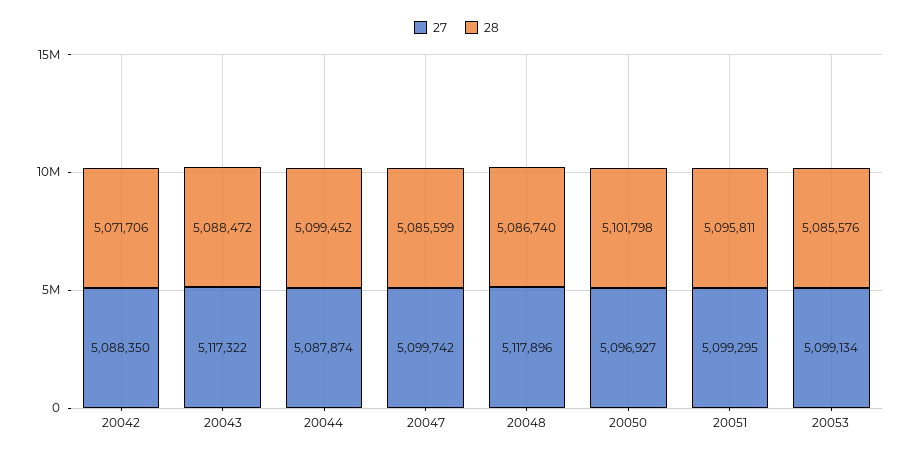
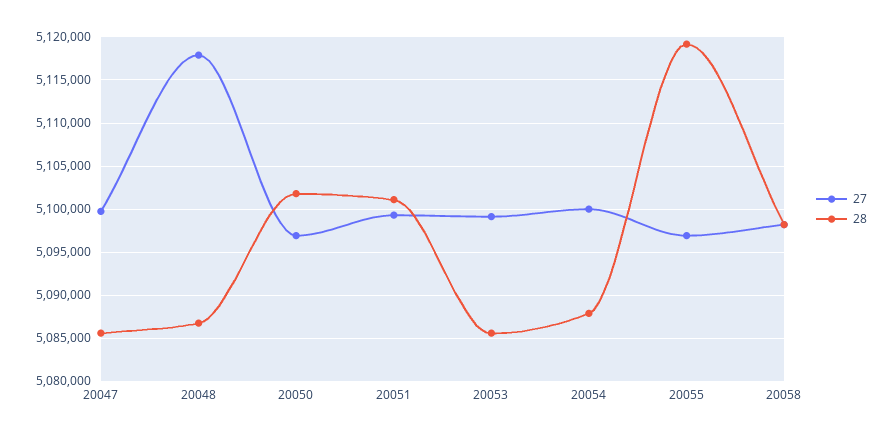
27, 20042: 5088350 -> none
28, 20042: 5071706 -> none
27, 20043: 5117322 -> none
28, 20043: 5088472 -> none
27, 20044: 5087874 -> none
28, 20044: 5099452 -> none
28, 20051: 5095811 -> 5101000
27, 20054: none -> 5100000
28, 20054: none -> 5088000
27, 20055: none -> 5097000
28, 20055: none -> 5119000
27, 20058: none -> 5098000
28, 20058: none -> 5098000

